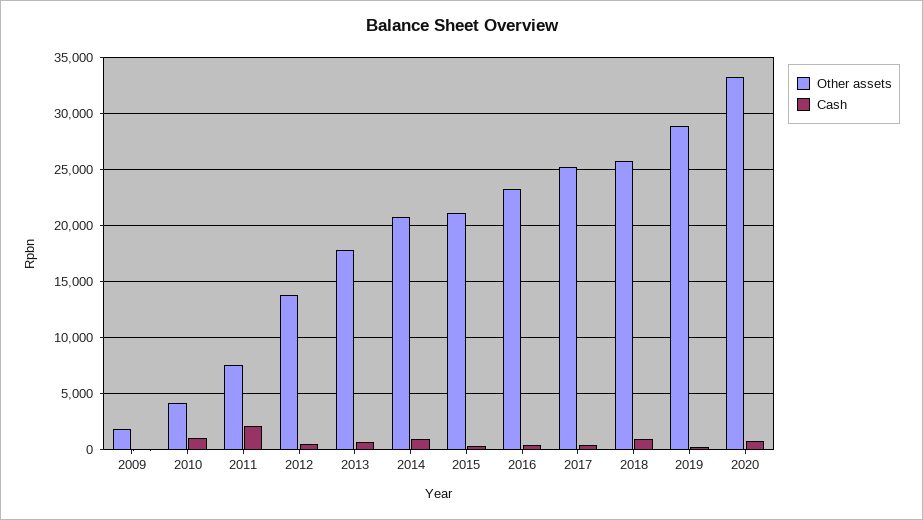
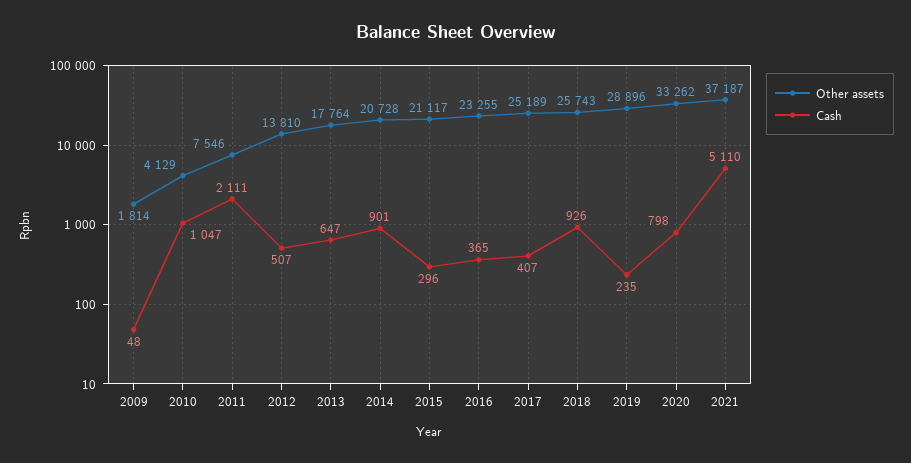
Other assets, 2021: none -> 37187
Cash, 2021: none -> 5110

